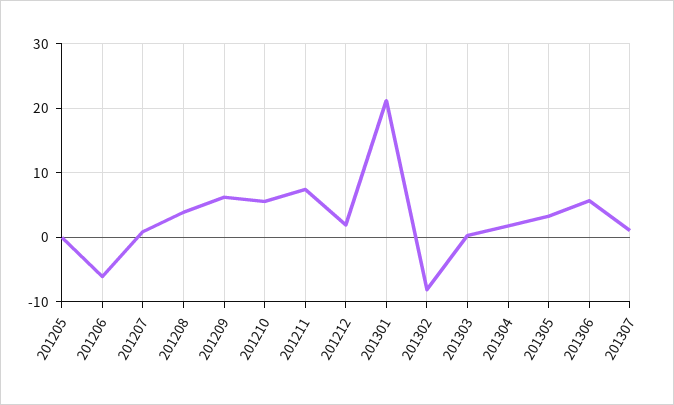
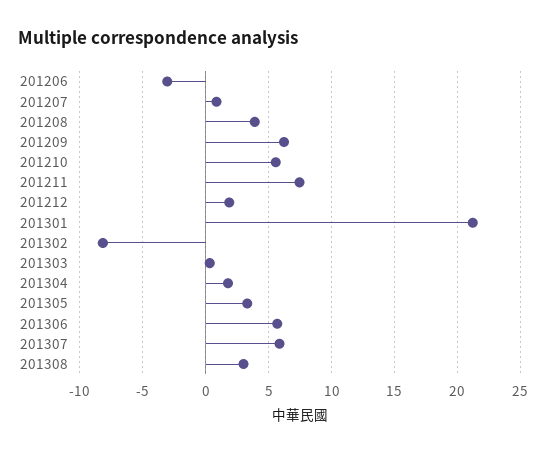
201205: 0 -> none
201206: -6 -> -3
201307: 1 -> 6
201308: none -> 3

